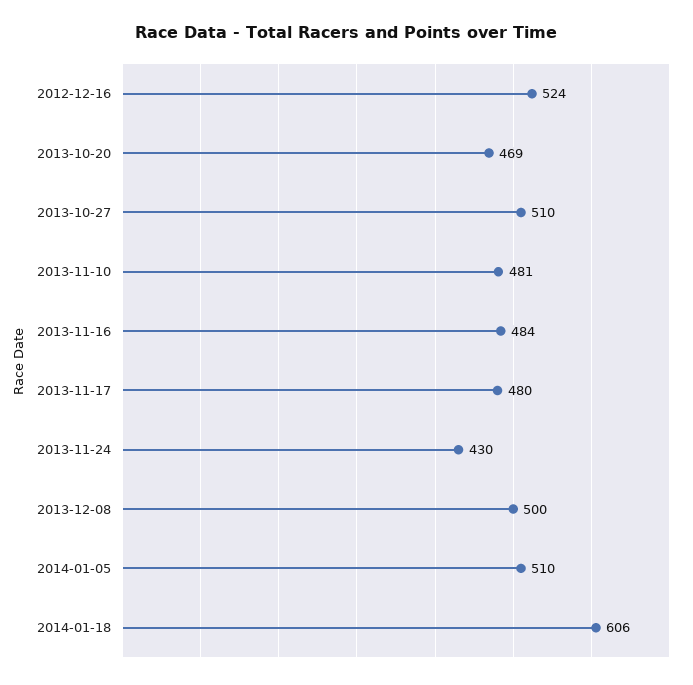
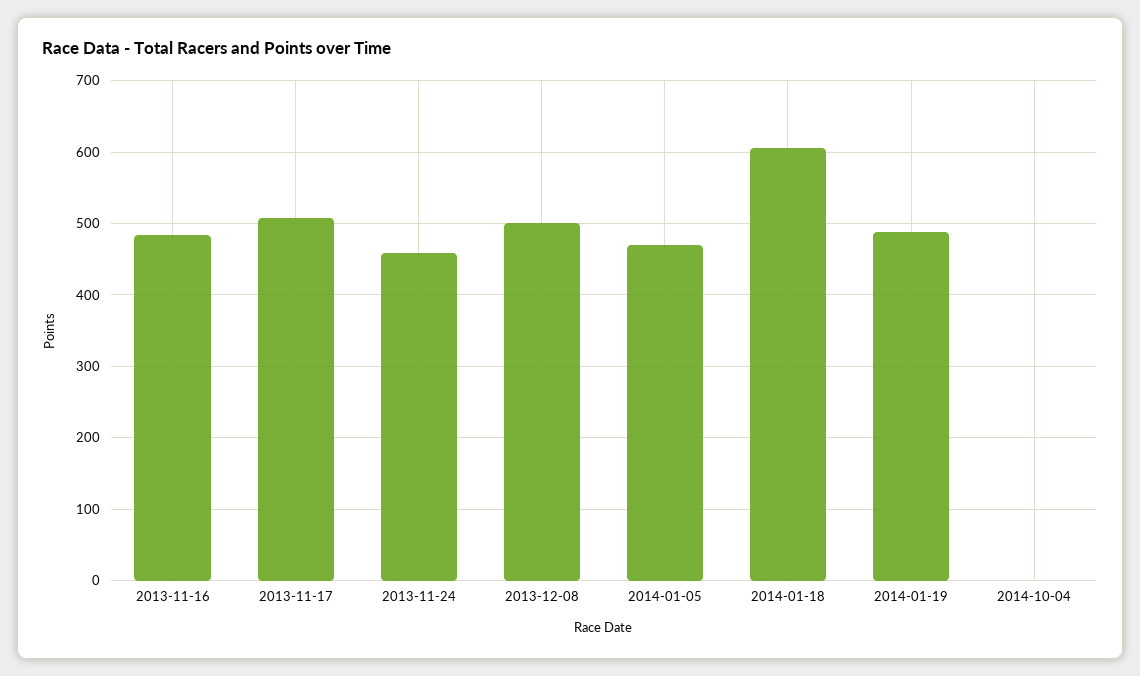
2012-12-16: 524 -> none
2013-10-20: 469 -> none
2013-10-27: 510 -> none
2013-11-10: 481 -> none
2013-11-17: 480 -> 510
2013-11-24: 430 -> 460
2014-01-05: 510 -> 470
2014-01-19: none -> 490
2014-10-04: none -> 0

